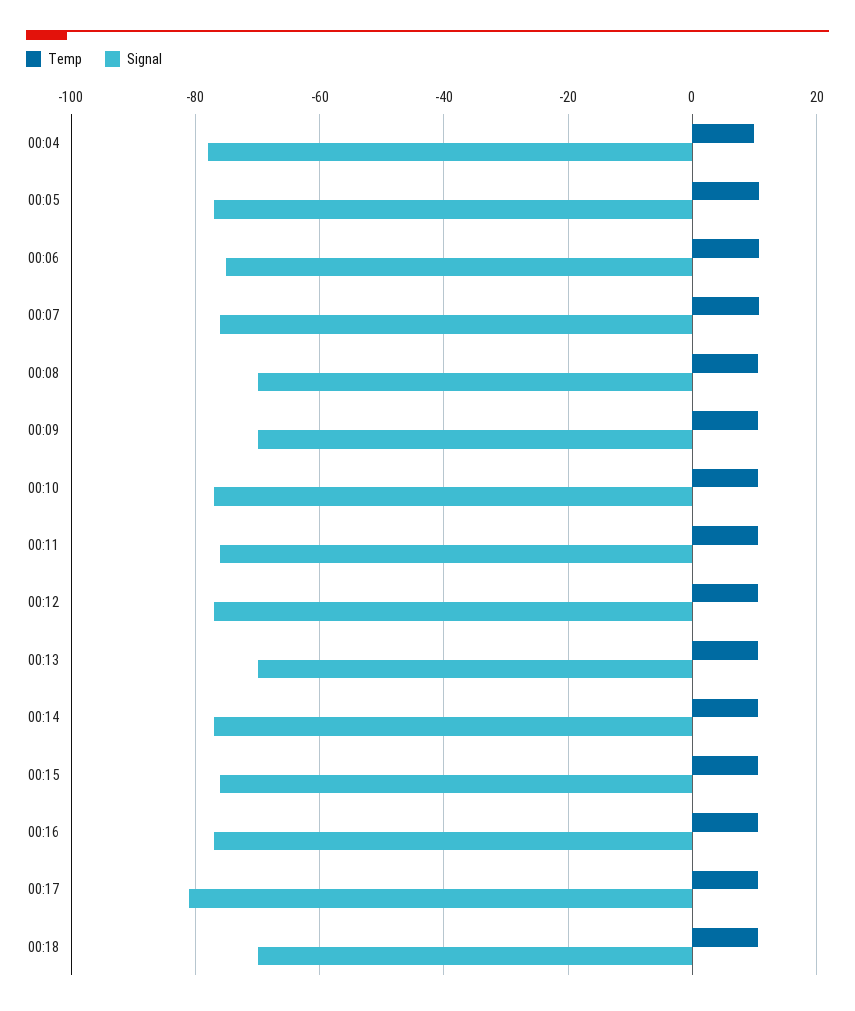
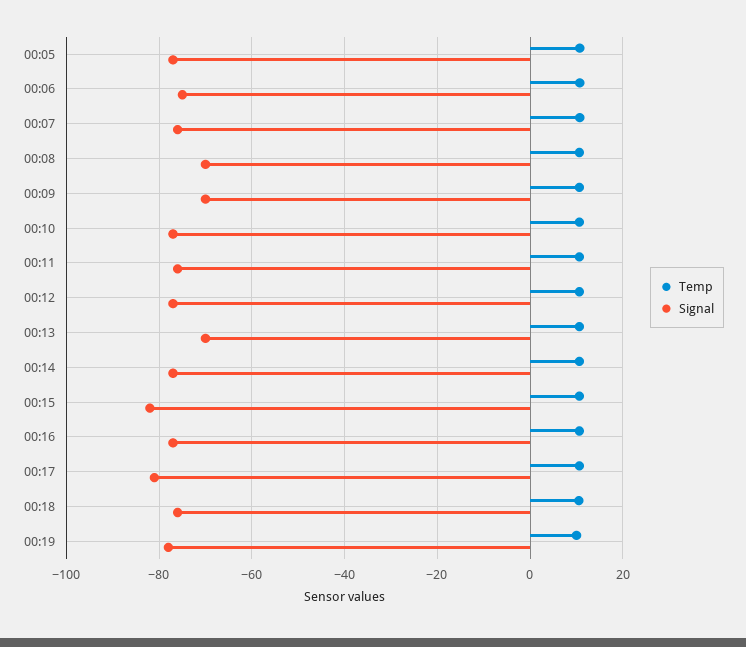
Temp, 00:04: 10 -> none
Signal, 00:04: -78 -> none
Signal, 00:15: -76 -> -82
Signal, 00:18: -70 -> -76
Temp, 00:19: none -> 10
Signal, 00:19: none -> -78

